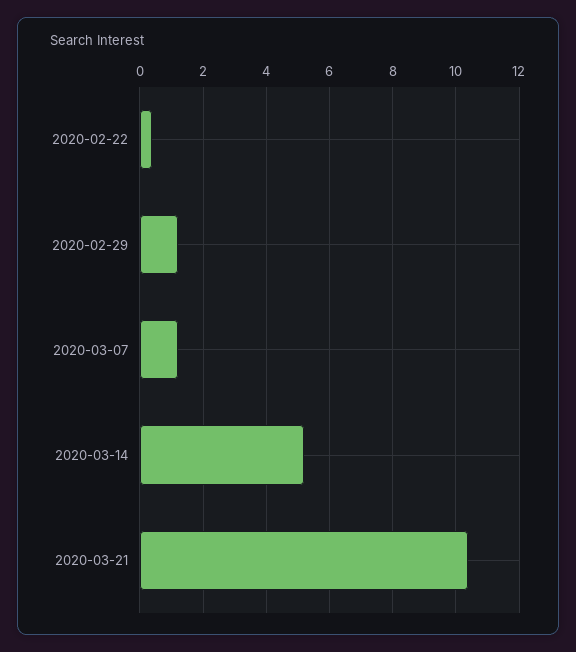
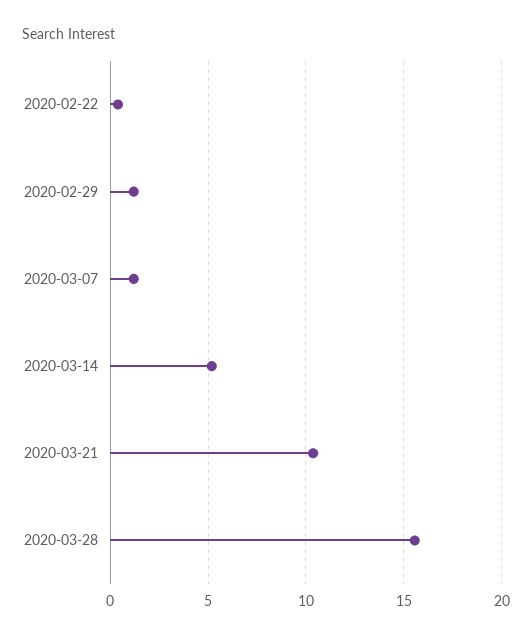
2020-03-28: none -> 15.5

